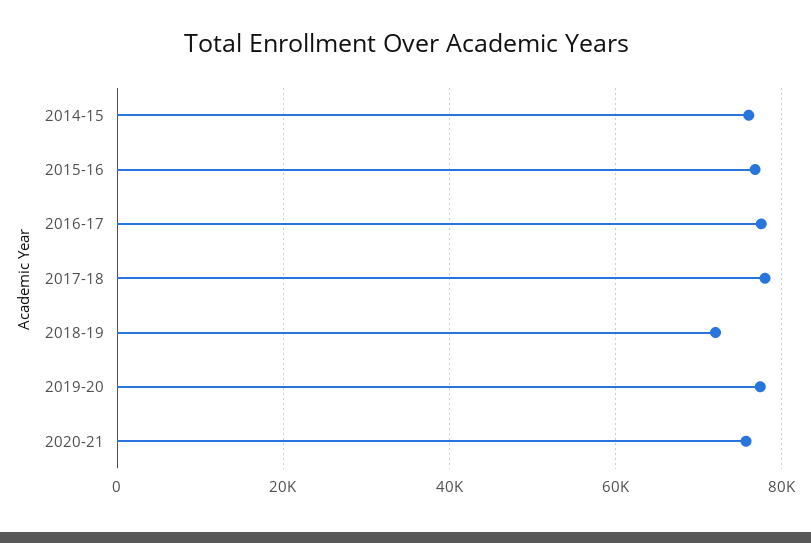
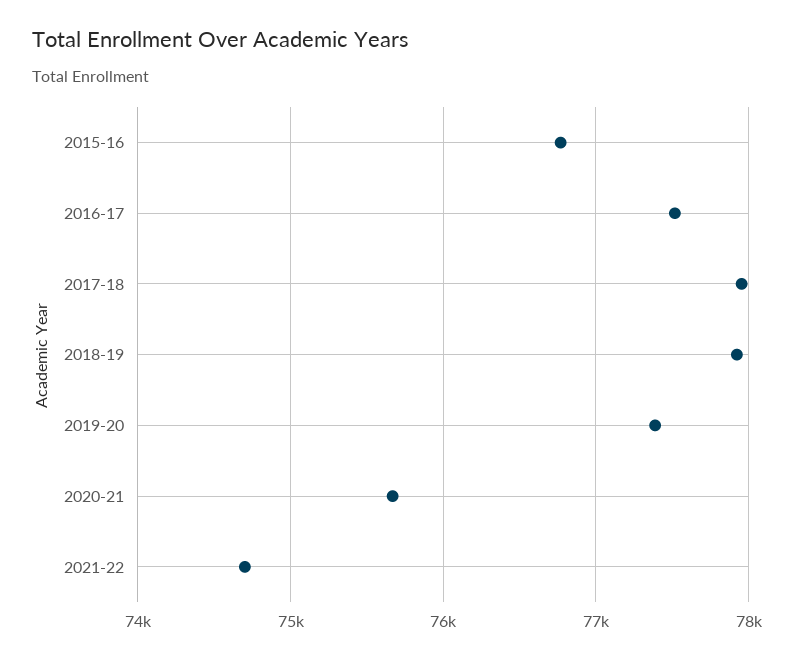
2014-15: 76000 -> none
2018-19: 72000 -> 77900
2021-22: none -> 74700

